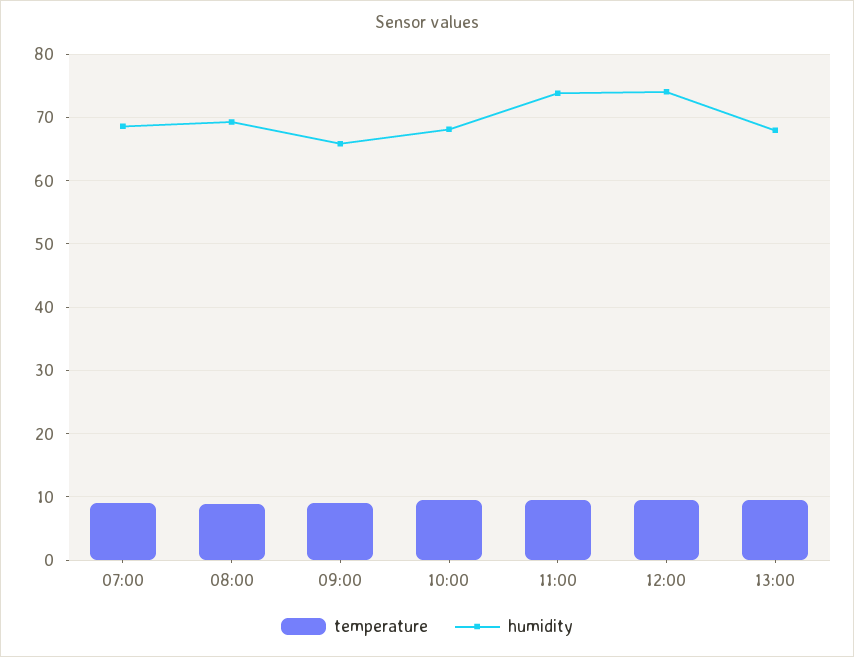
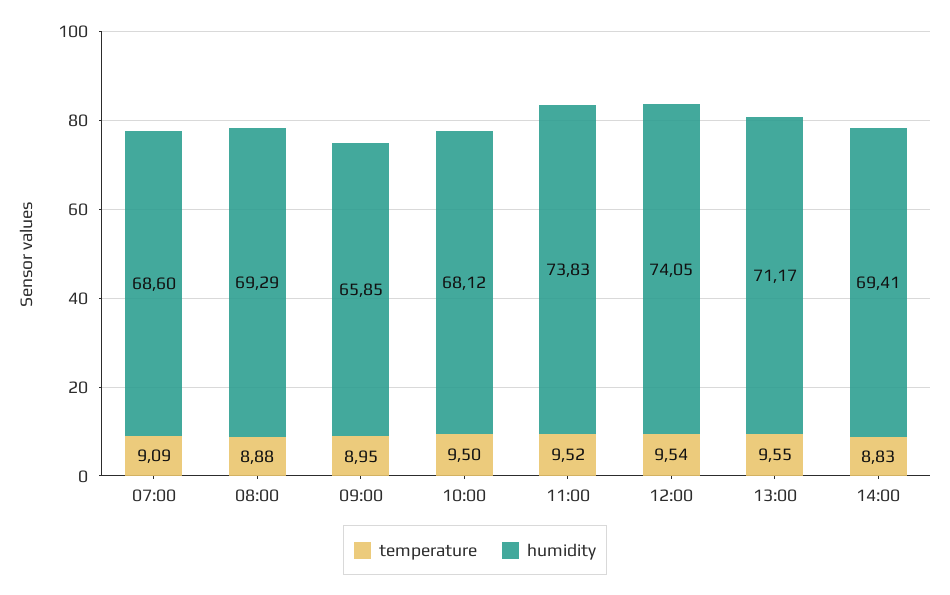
humidity, 13:00: 68 -> 71.17
temperature, 14:00: none -> 8.83
humidity, 14:00: none -> 69.41

